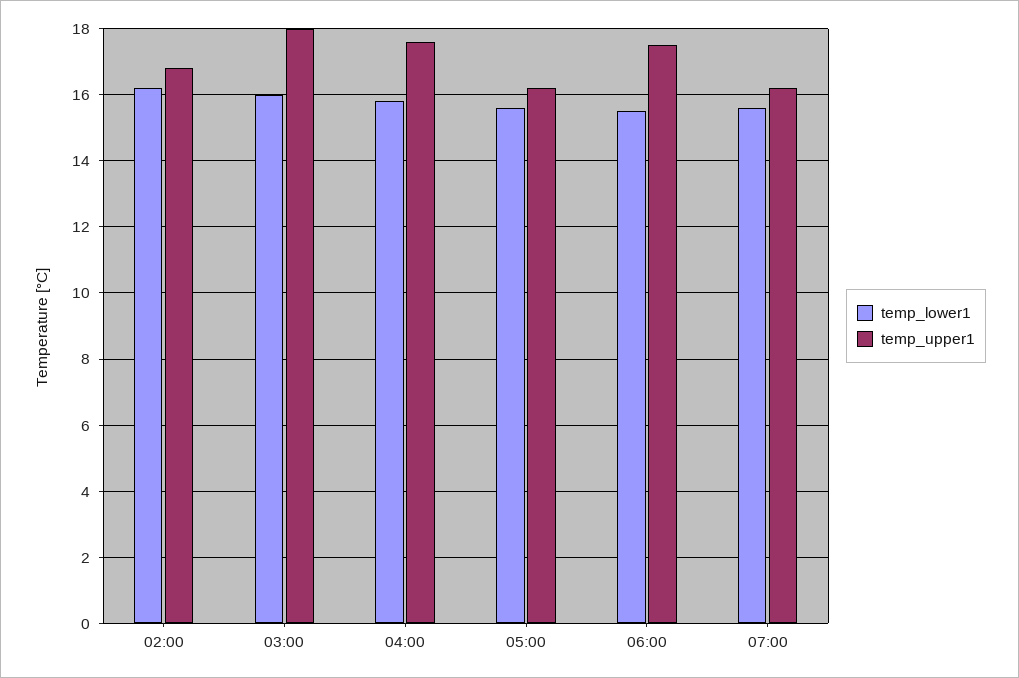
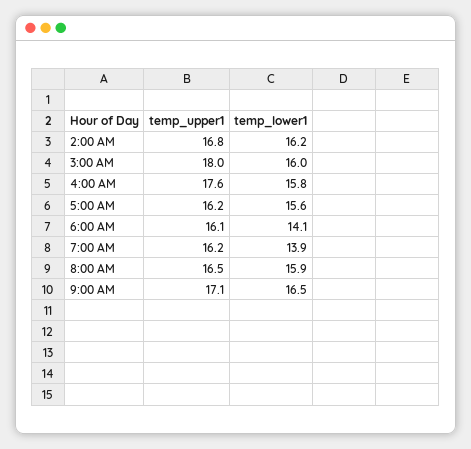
temp_lower1, 06:00: 15.5 -> 14.1
temp_upper1, 06:00: 17.5 -> 16.1
temp_lower1, 07:00: 15.5 -> 13.9
temp_upper1, 8:00 AM: none -> 16.5
temp_lower1, 8:00 AM: none -> 15.9
temp_upper1, 9:00 AM: none -> 17.1
temp_lower1, 9:00 AM: none -> 16.5

